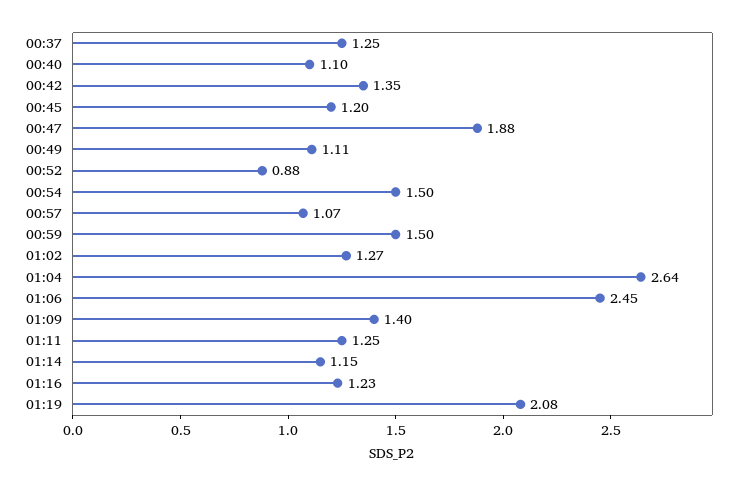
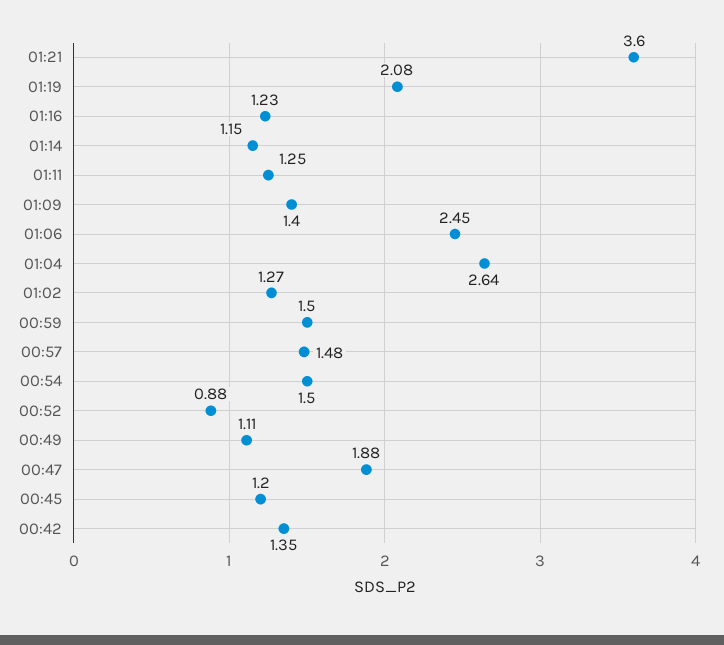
00:37: 1.25 -> none
00:40: 1.1 -> none
00:57: 1.07 -> 1.48
01:21: none -> 3.6

